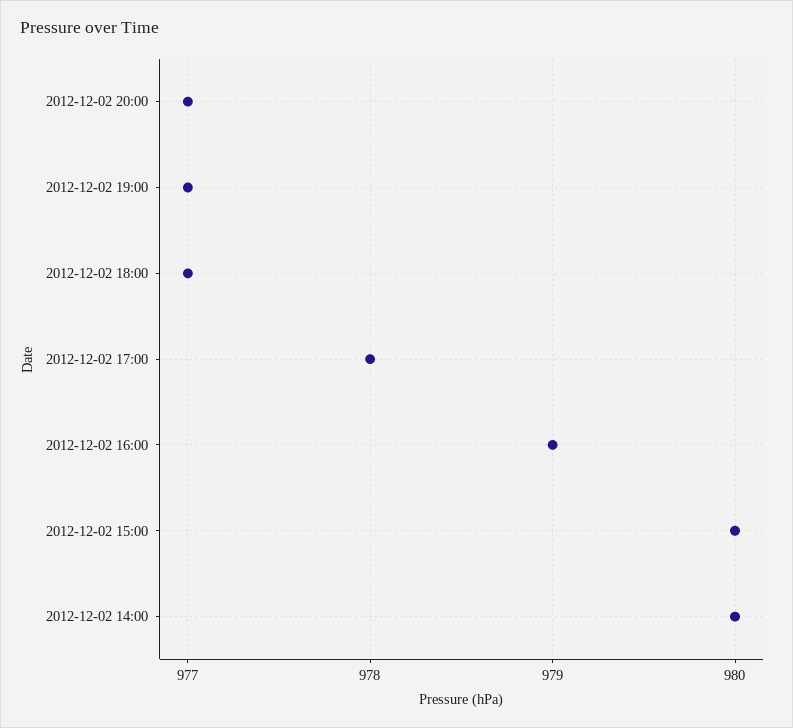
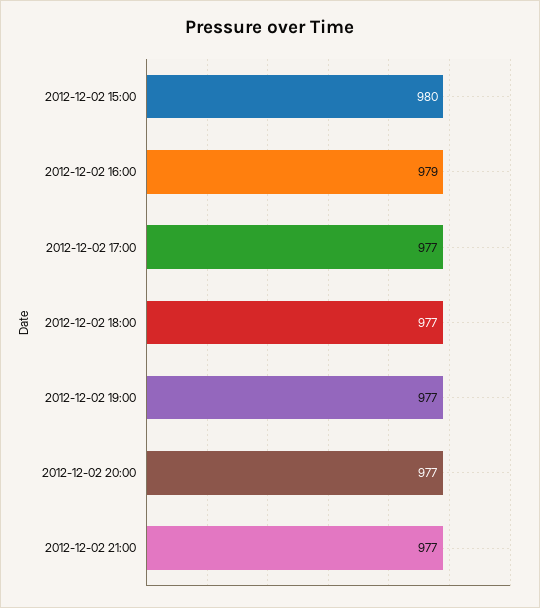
2012-12-02 17:00: 978 -> 977
2012-12-02 14:00: 980 -> none
2012-12-02 21:00: none -> 977

